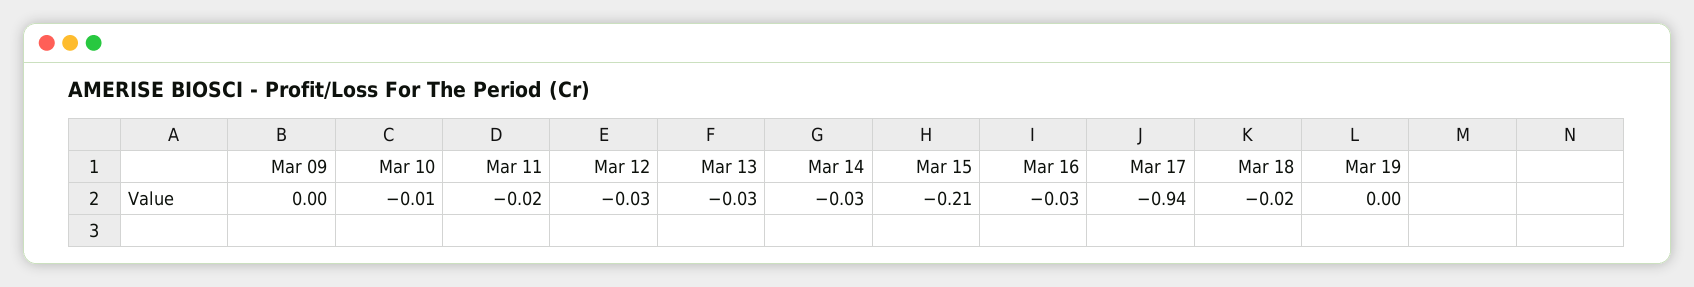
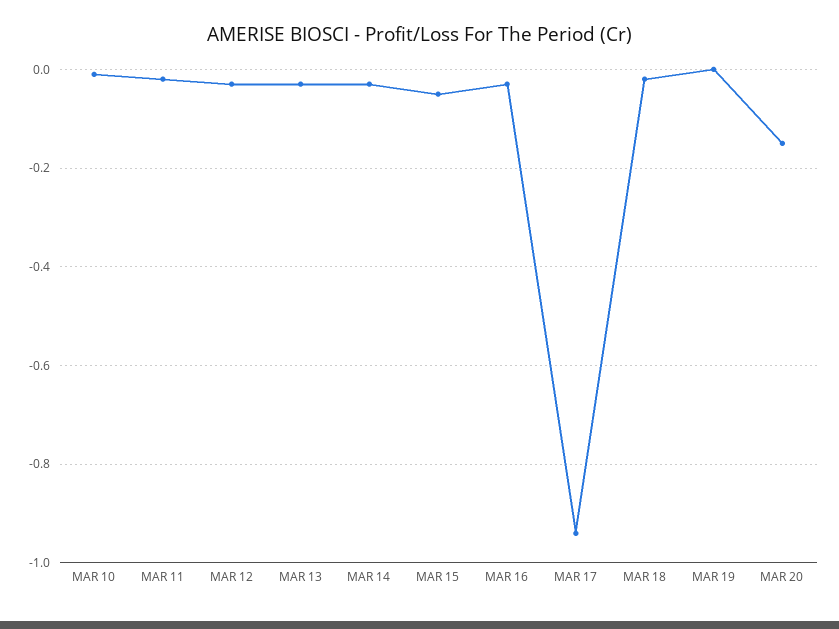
Mar 09: 0 -> none
Mar 15: -0.21 -> -0.05
MAR 20: none -> -0.15

